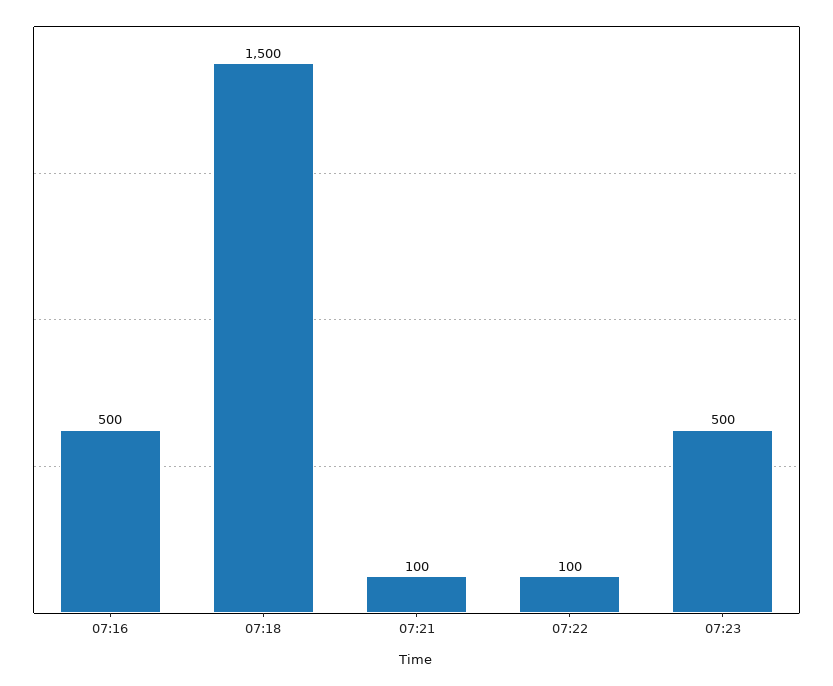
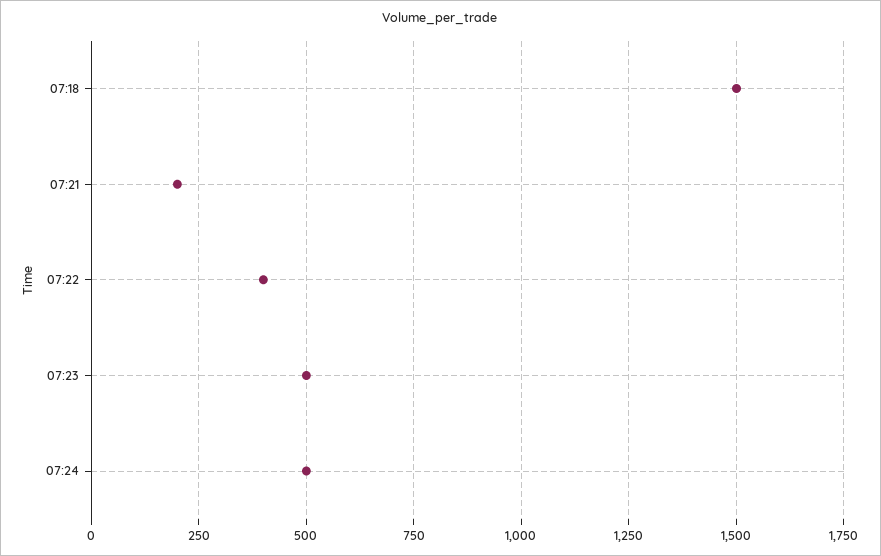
07:16: 500 -> none
07:21: 100 -> 200
07:22: 100 -> 400
07:24: none -> 500

